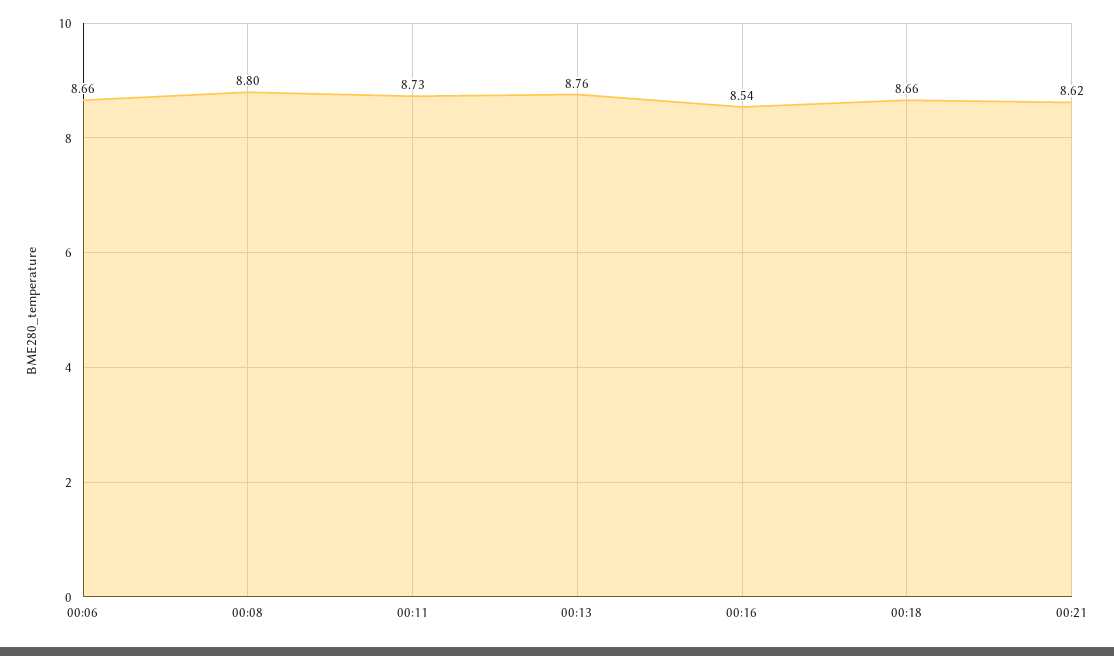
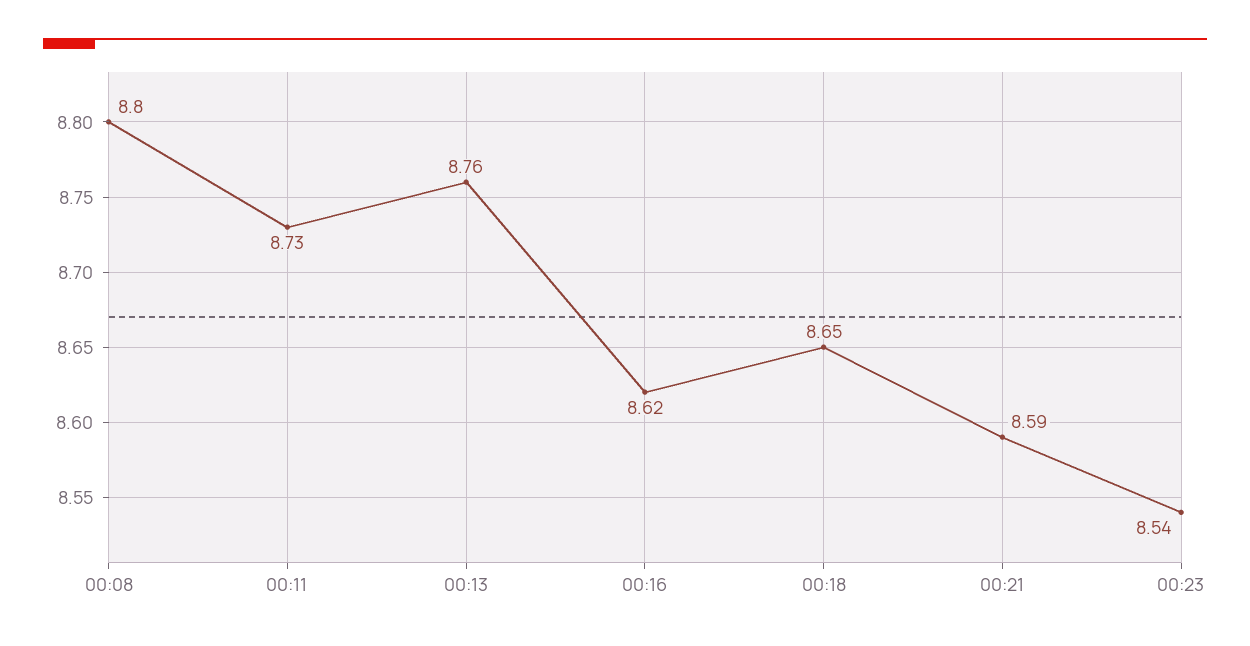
00:06: 8.66 -> none
00:16: 8.54 -> 8.62
00:18: 8.66 -> 8.65
00:21: 8.62 -> 8.59
00:23: none -> 8.54

